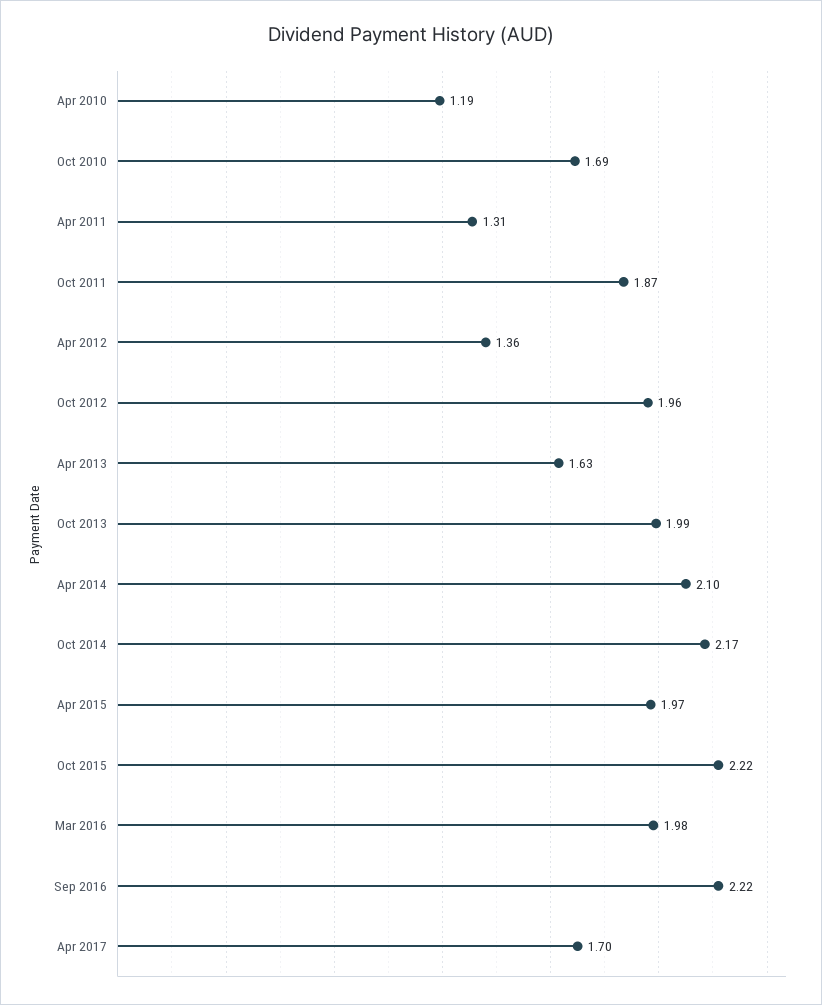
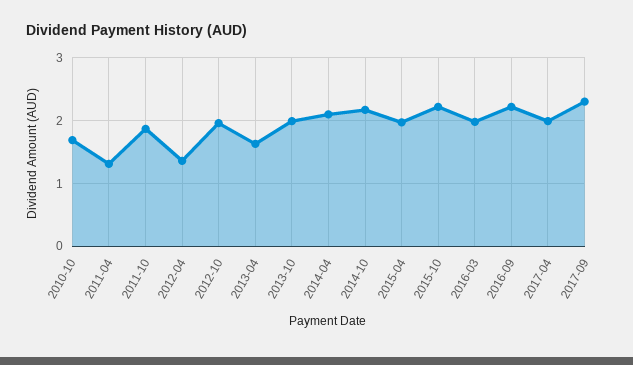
Apr 2010: 1.19 -> none
Apr 2017: 1.7 -> 2
2017-09: none -> 2.3

